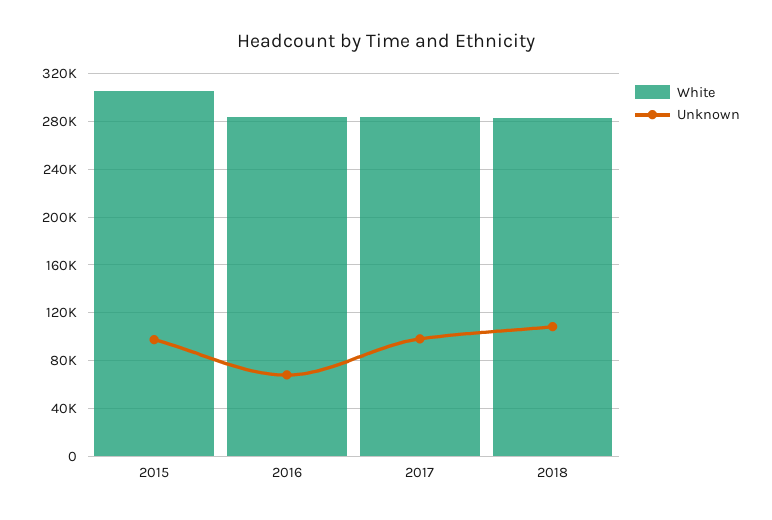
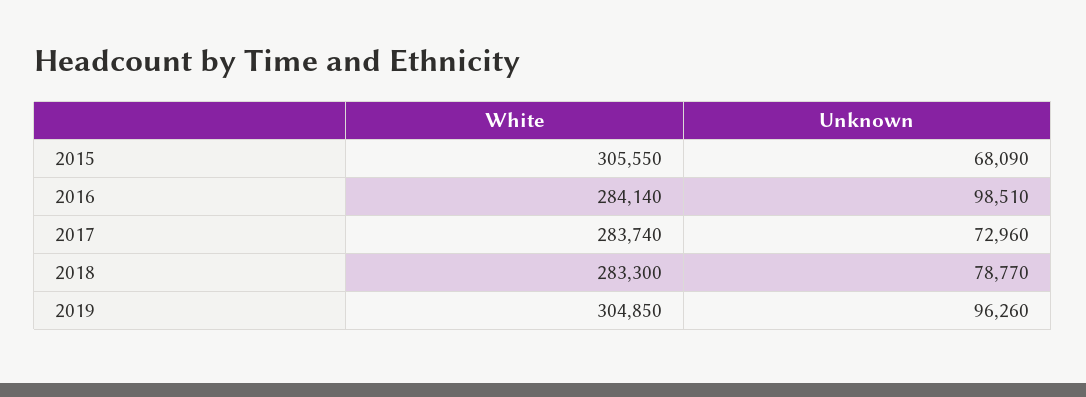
Unknown, 2015: 100000 -> 68090
Unknown, 2016: 70000 -> 98510
Unknown, 2017: 100000 -> 72960
Unknown, 2018: 110000 -> 78770
White, 2019: none -> 304850
Unknown, 2019: none -> 96260

